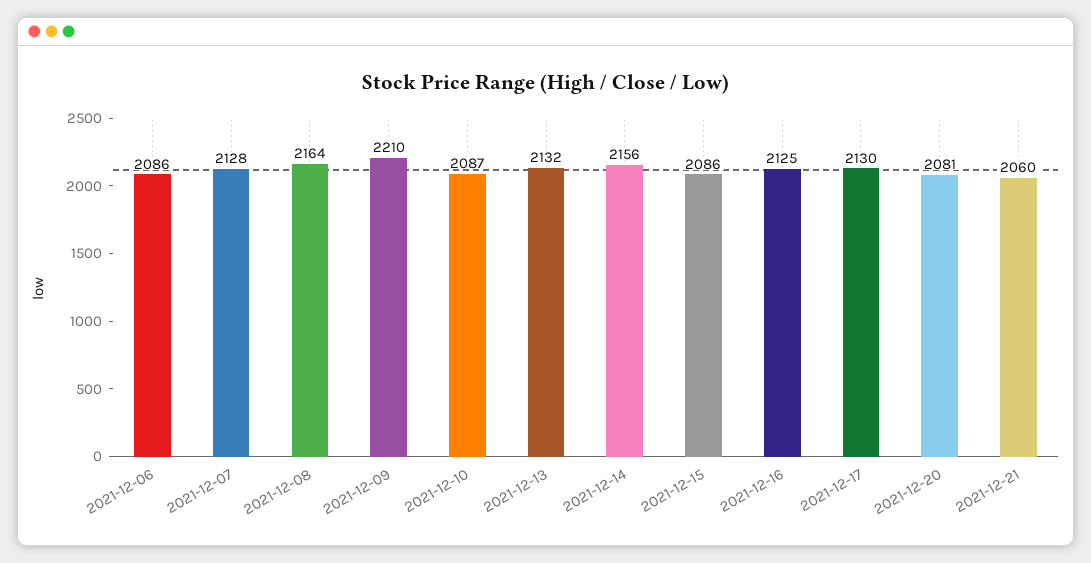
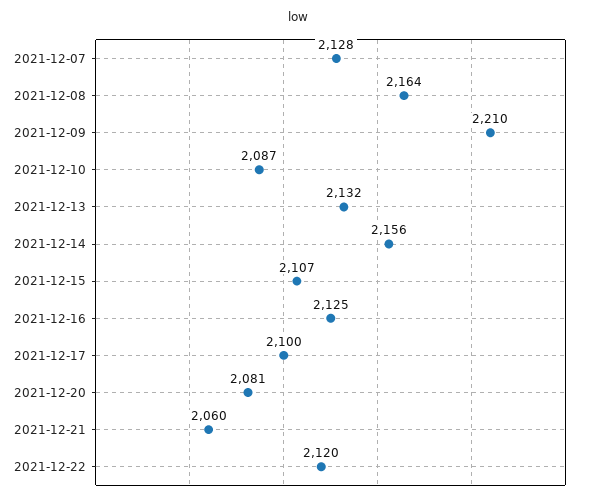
2021-12-06: 2086 -> none
2021-12-15: 2086 -> 2107
2021-12-17: 2130 -> 2100
2021-12-22: none -> 2120

